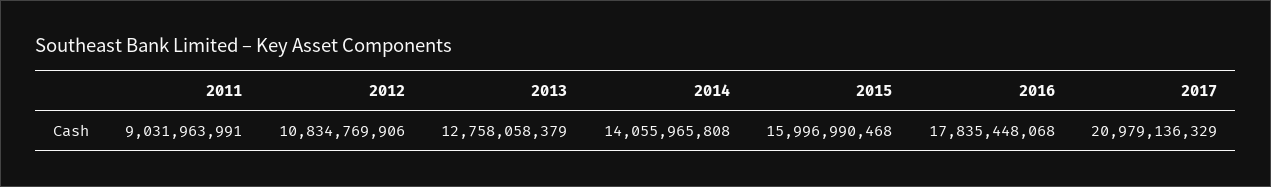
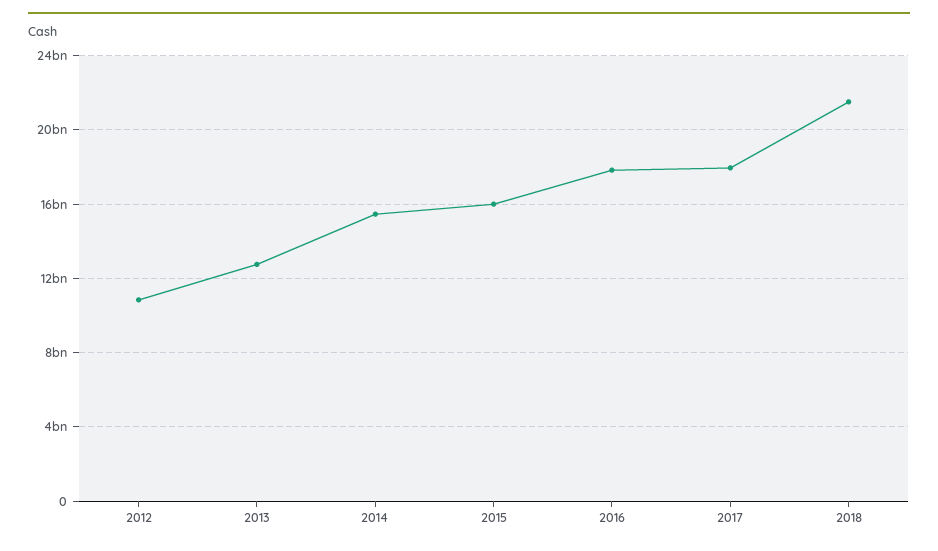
2011: 9031963991 -> none
2014: 14055965808 -> 15500000000
2017: 20979136329 -> 18000000000
2018: none -> 21500000000

